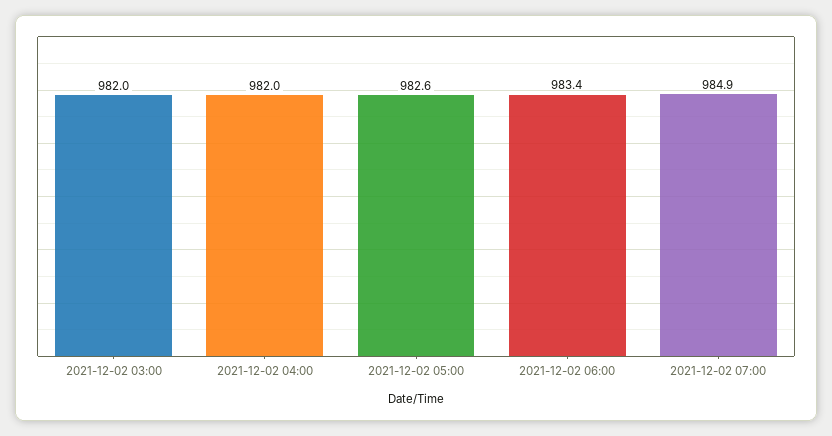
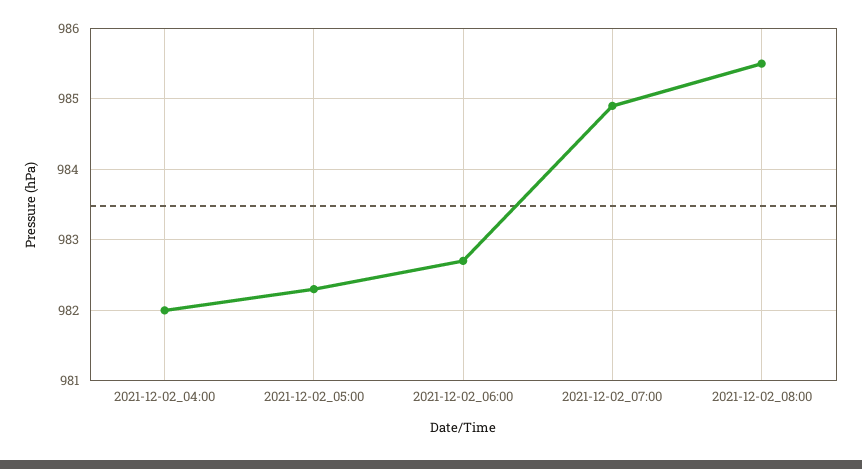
2021-12-02 03:00: 982 -> none
2021-12-02 05:00: 982.6 -> 982.3
2021-12-02 06:00: 983.4 -> 982.7
2021-12-02_08:00: none -> 985.5

